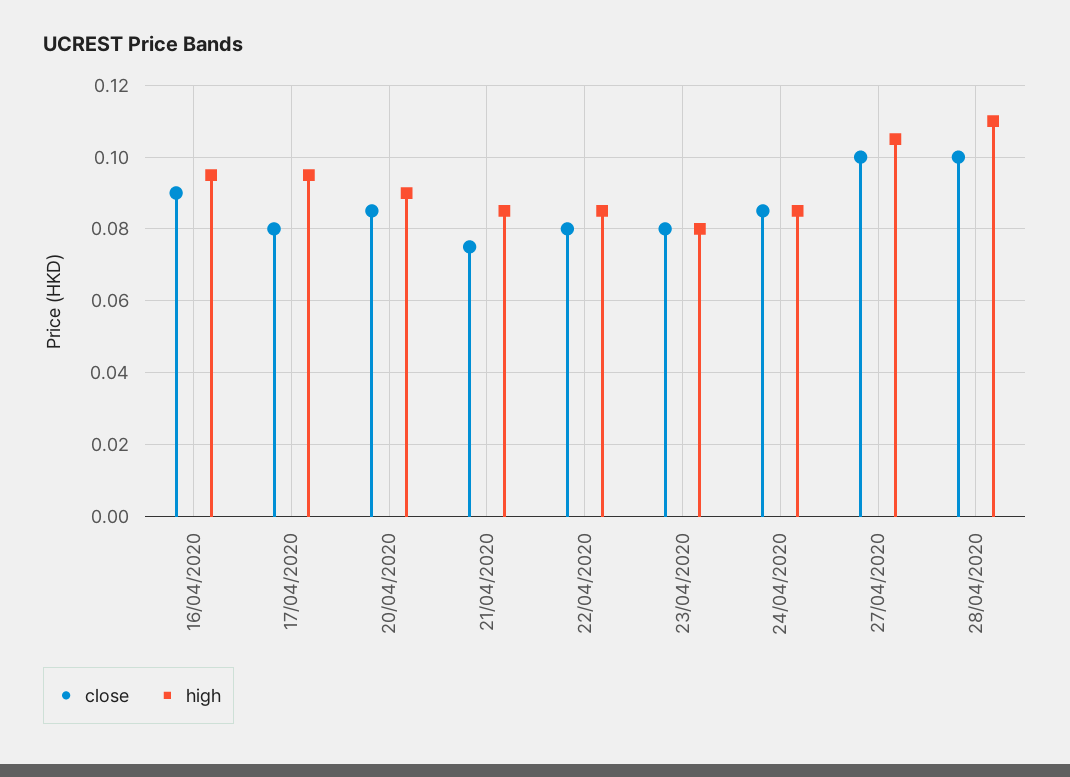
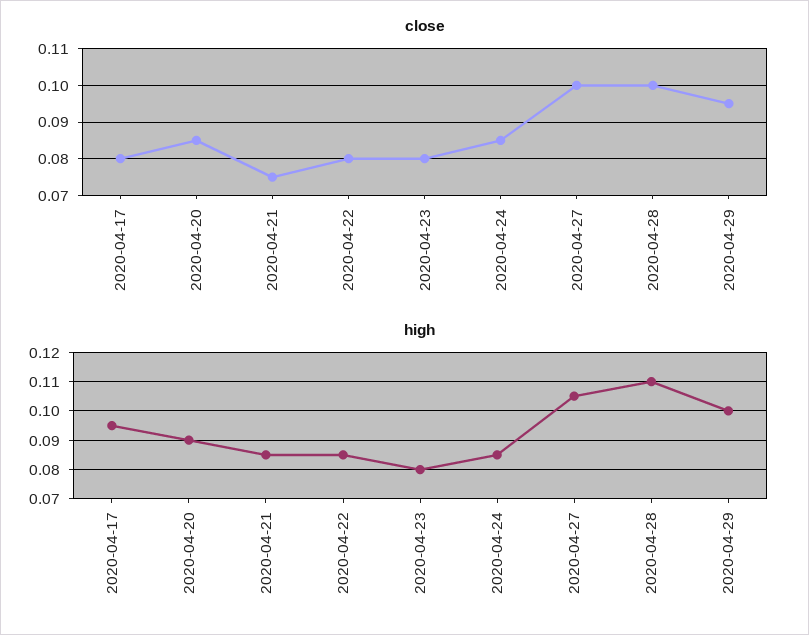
close, 16/04/2020: 0.09 -> none
high, 16/04/2020: 0.095 -> none
close, 2020-04-29: none -> 0.095
high, 2020-04-29: none -> 0.1

